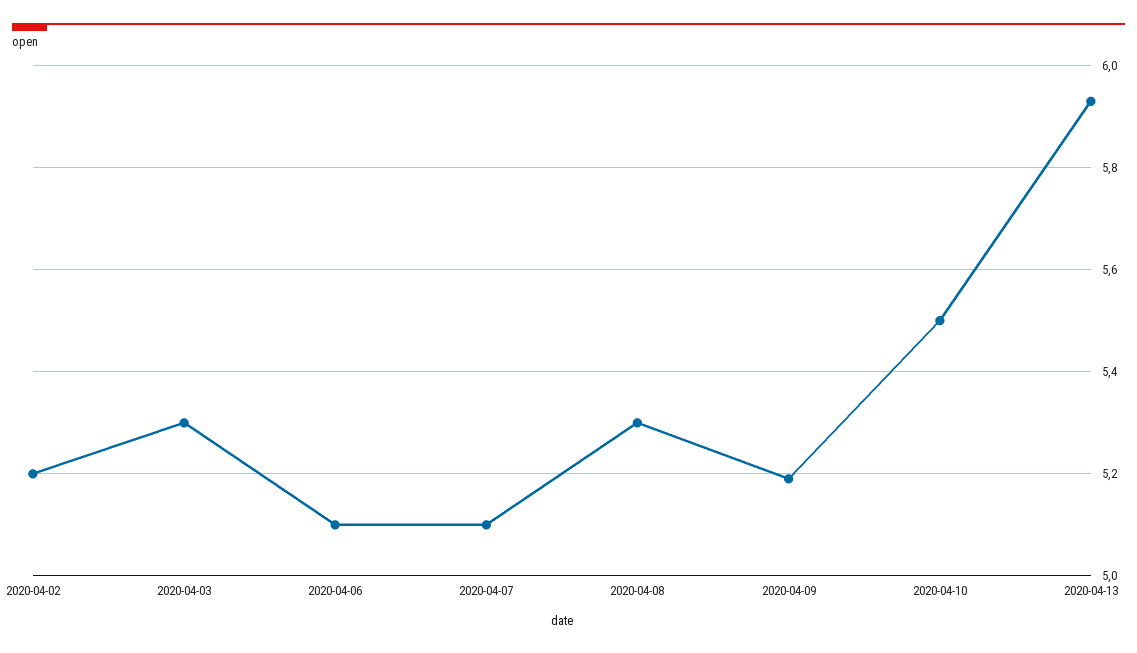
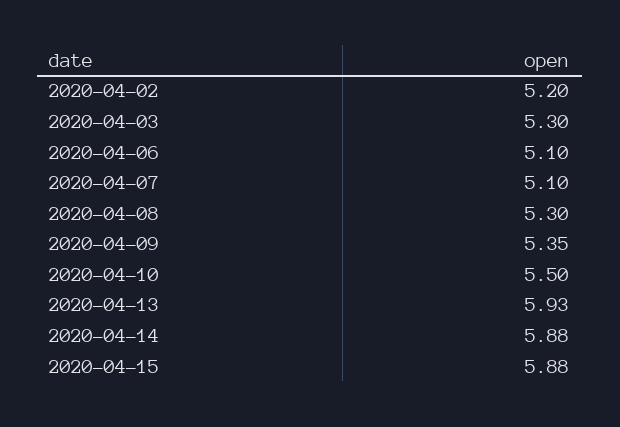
2020-04-09: 5.2 -> 5.35
2020-04-14: none -> 5.88
2020-04-15: none -> 5.88

